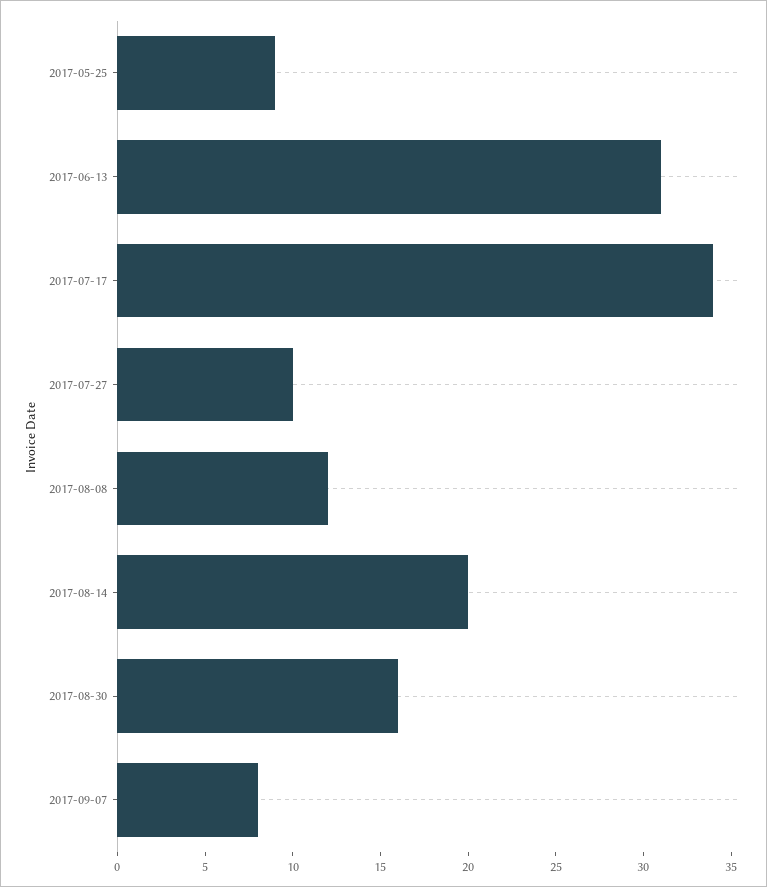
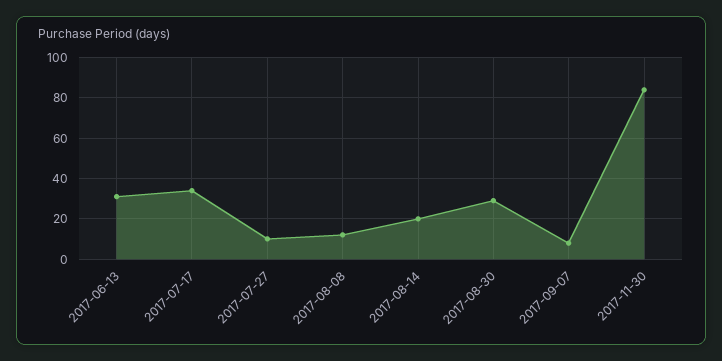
2017-05-25: 9 -> none
2017-08-30: 16 -> 30
2017-11-30: none -> 85

